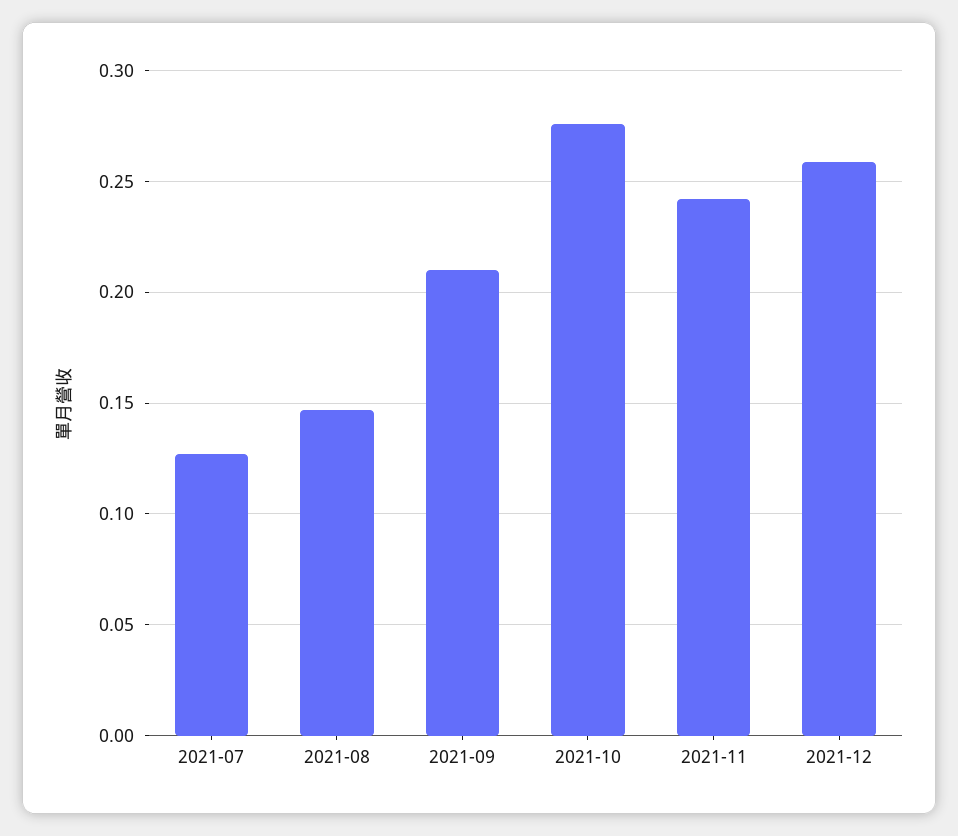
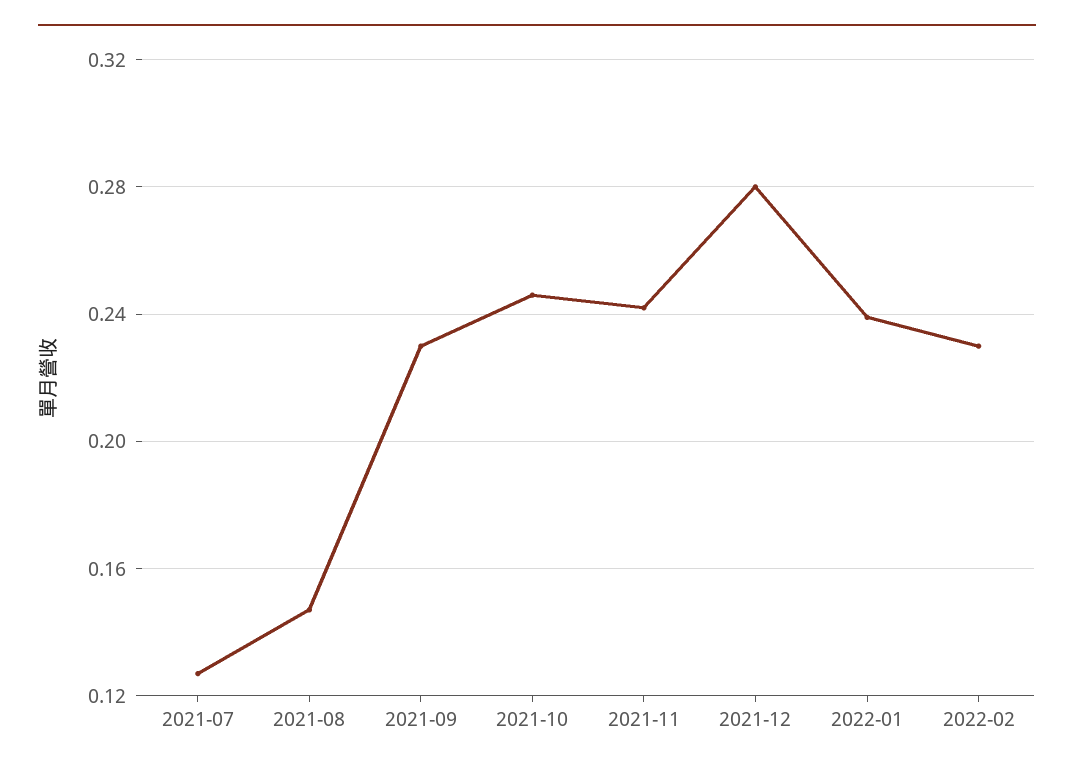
2021-09: 0.21 -> 0.23
2021-10: 0.275 -> 0.245
2021-12: 0.26 -> 0.28
2022-01: none -> 0.24
2022-02: none -> 0.23

